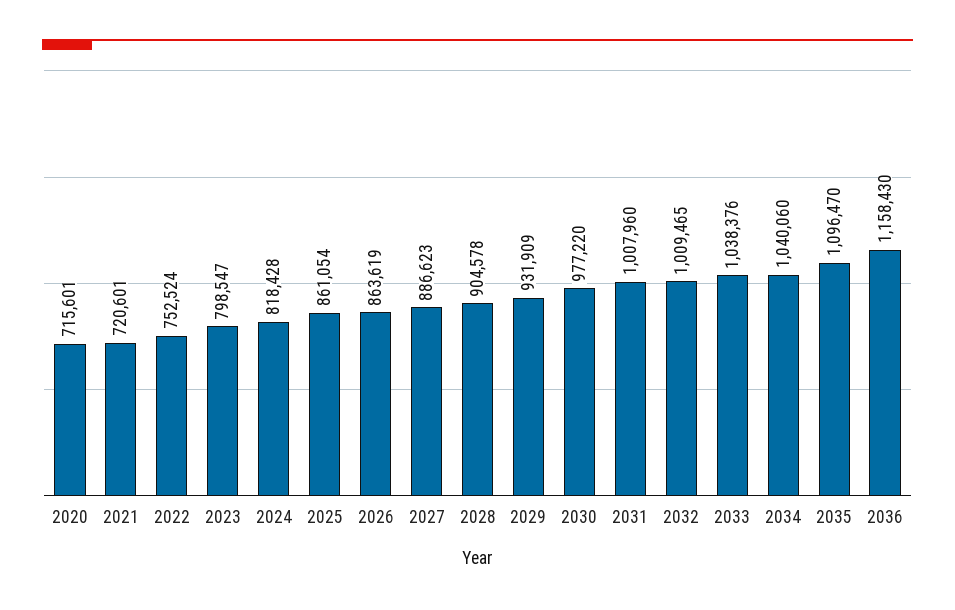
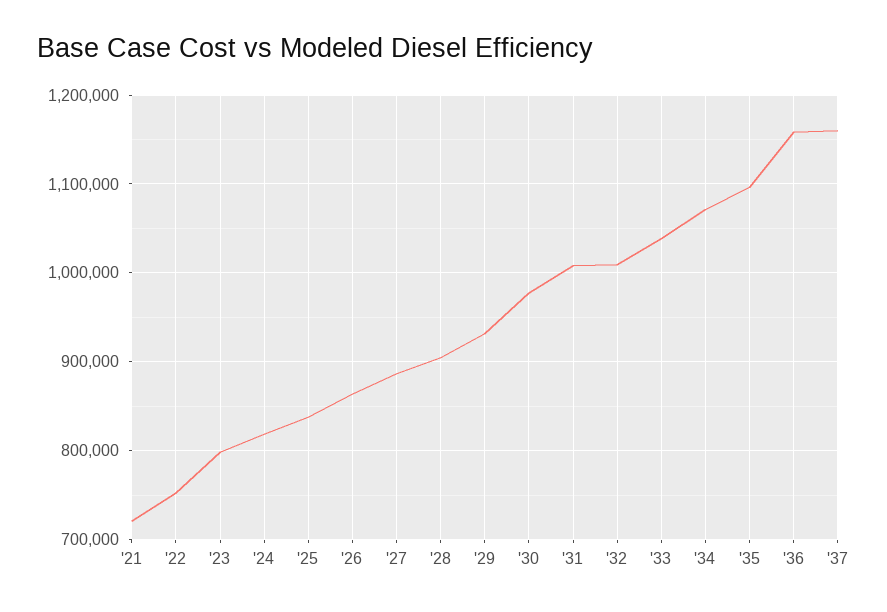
2020: 715601 -> none
2025: 861054 -> 840000
2034: 1040060 -> 1070000
'37: none -> 1160000

